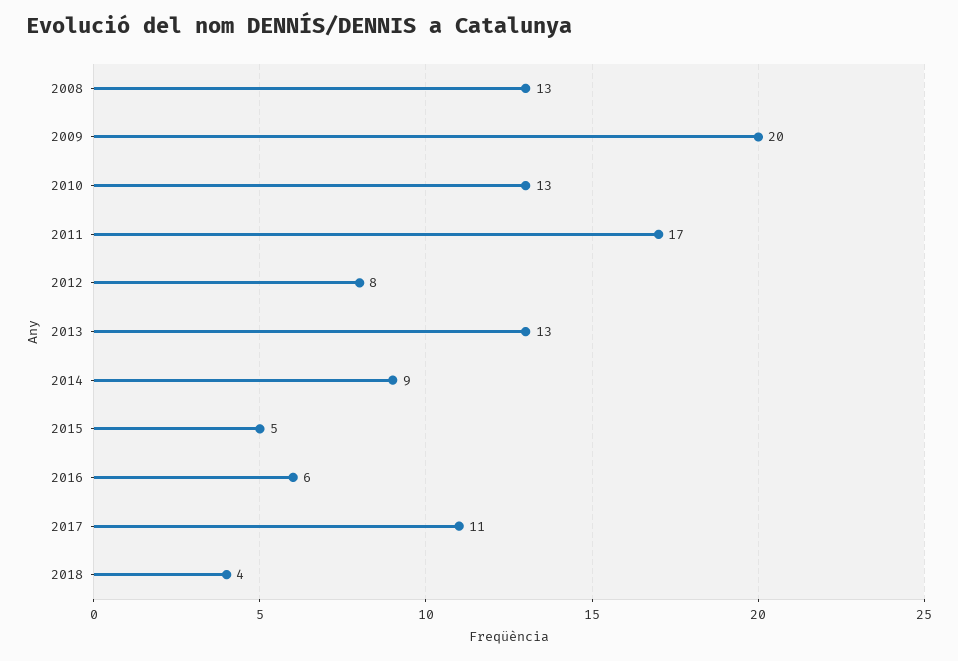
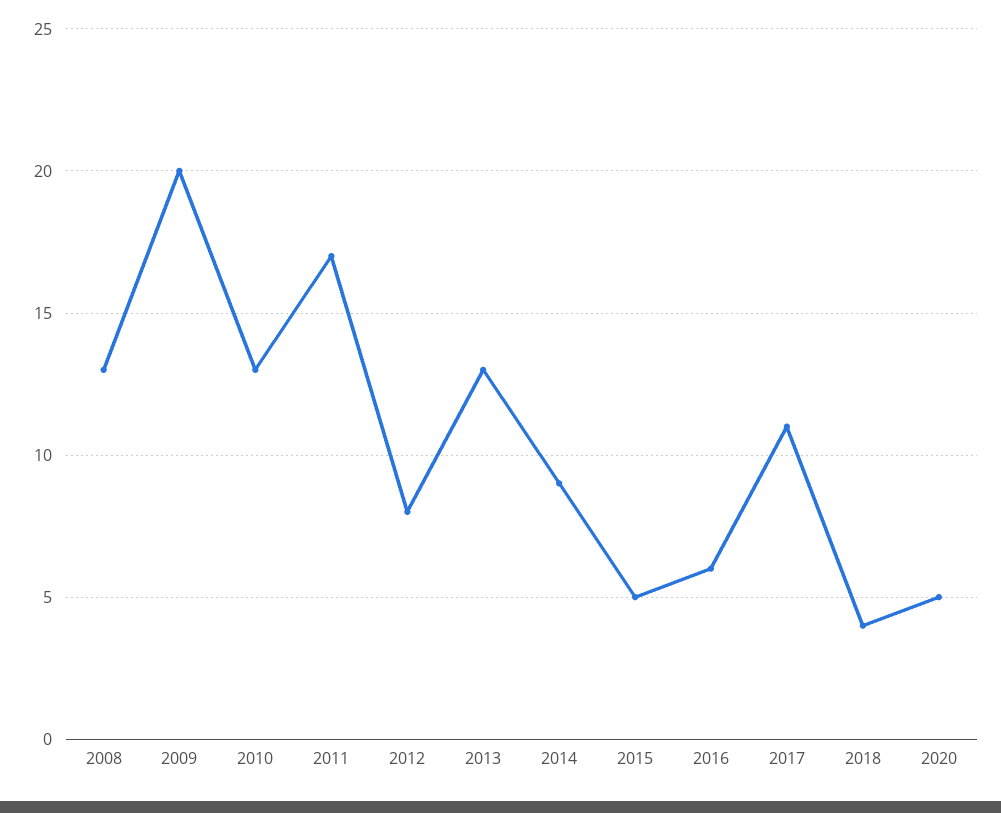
2020: none -> 5

